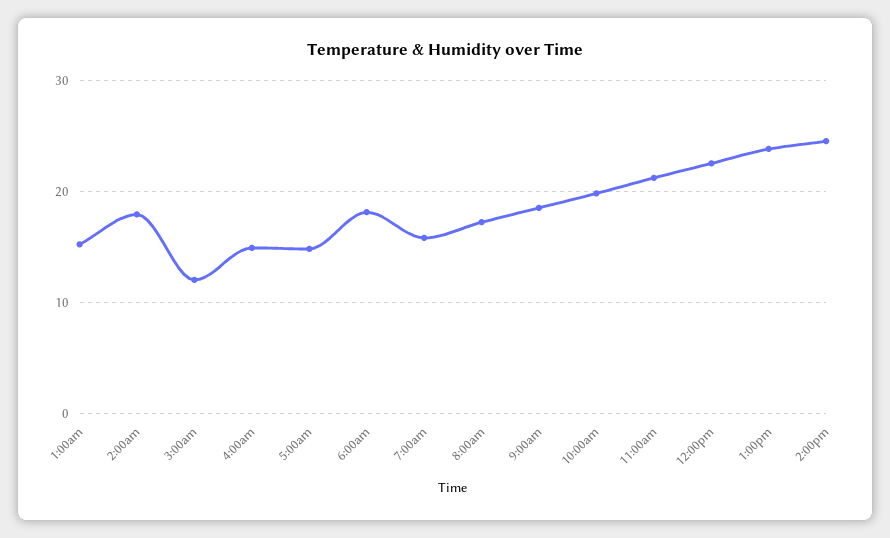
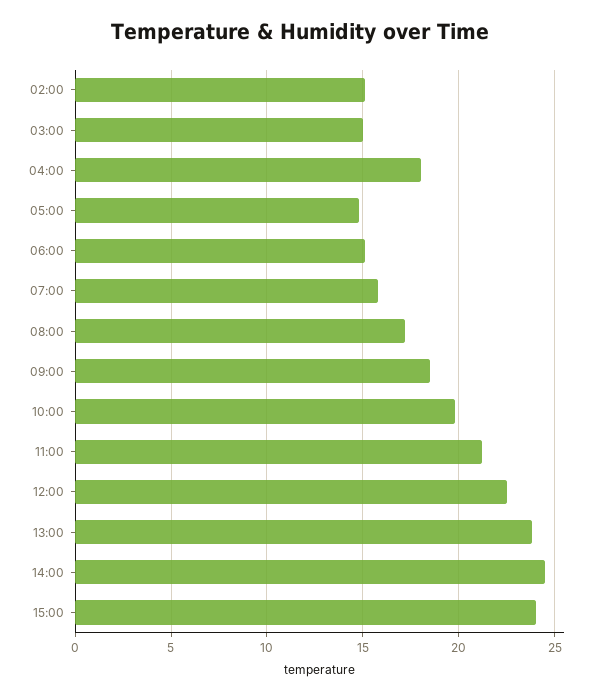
1:00am: 15 -> none
2:00am: 18 -> 15
3:00am: 12 -> 15
4:00am: 15 -> 18
6:00am: 18 -> 15
15:00: none -> 24

